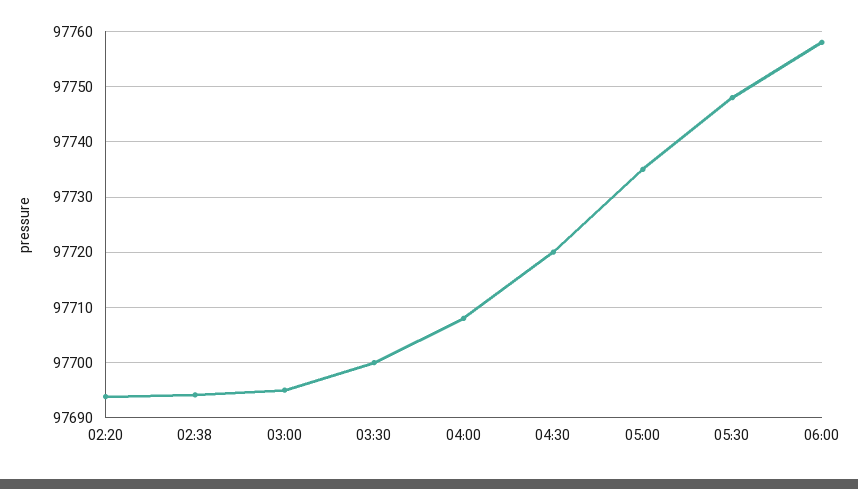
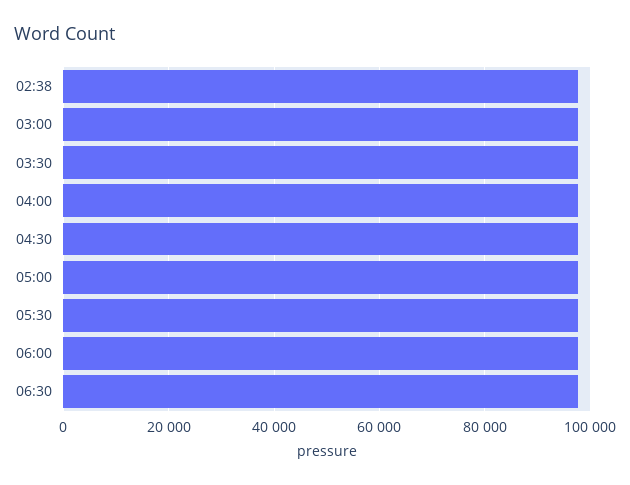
02:20: 97694 -> none
06:30: none -> 98000

